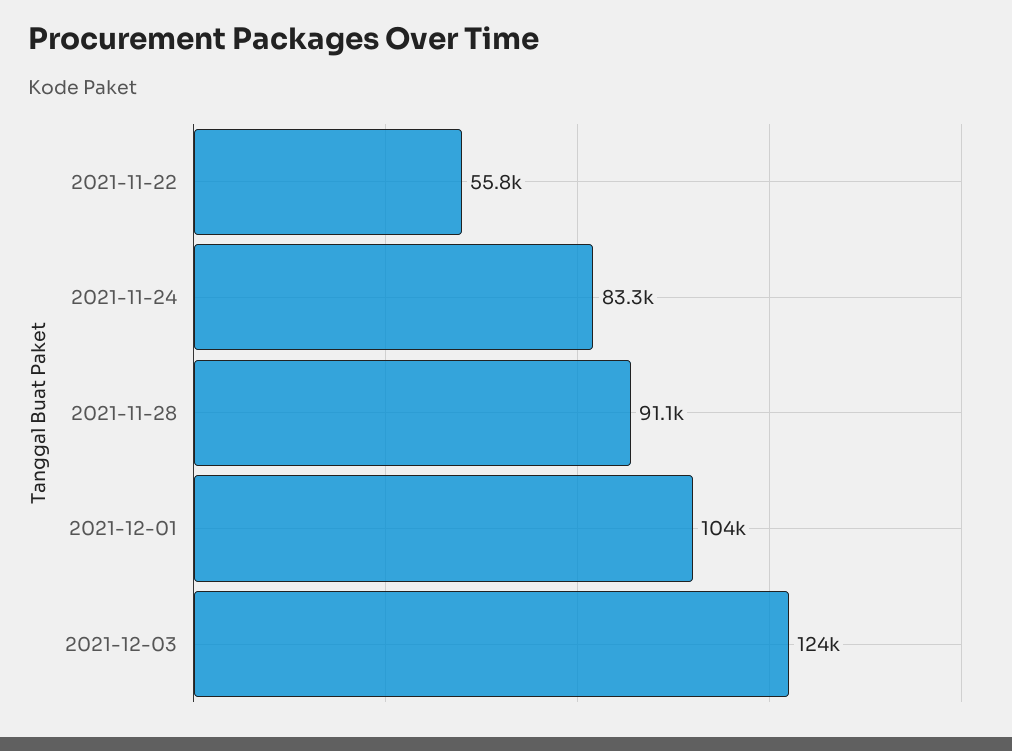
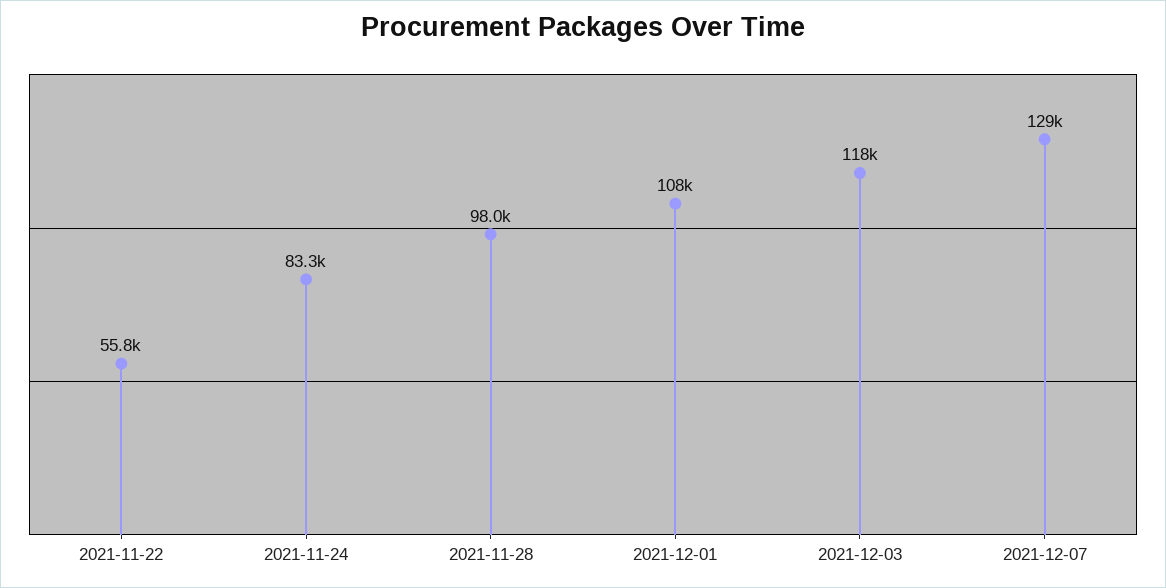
2021-11-28: 91100 -> 98000
2021-12-01: 104000 -> 108000
2021-12-03: 124000 -> 118000
2021-12-07: none -> 129000

